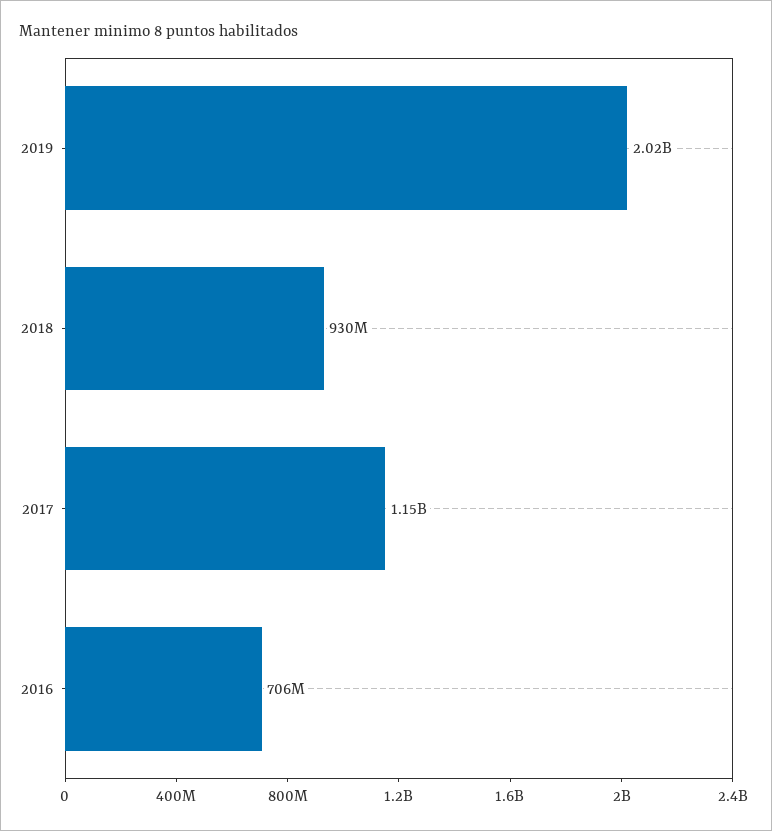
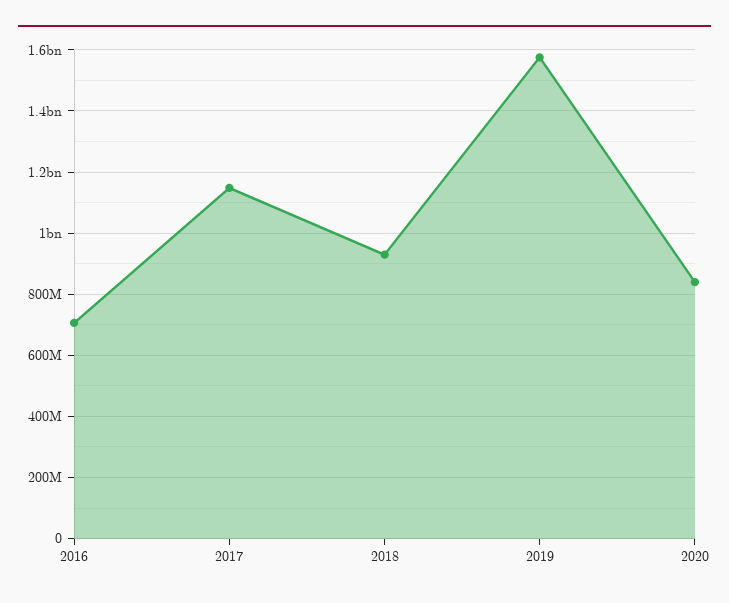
2019: 2020000000 -> 1580000000
2020: none -> 840000000

